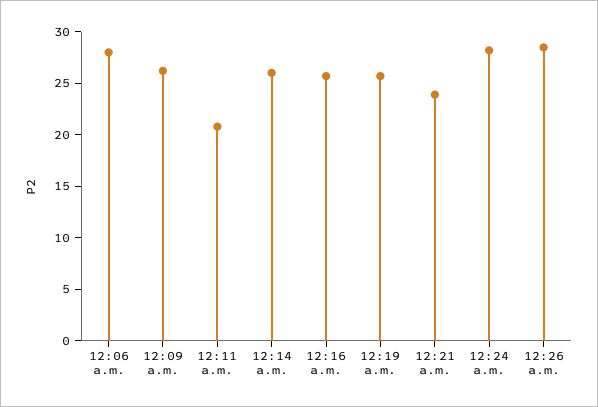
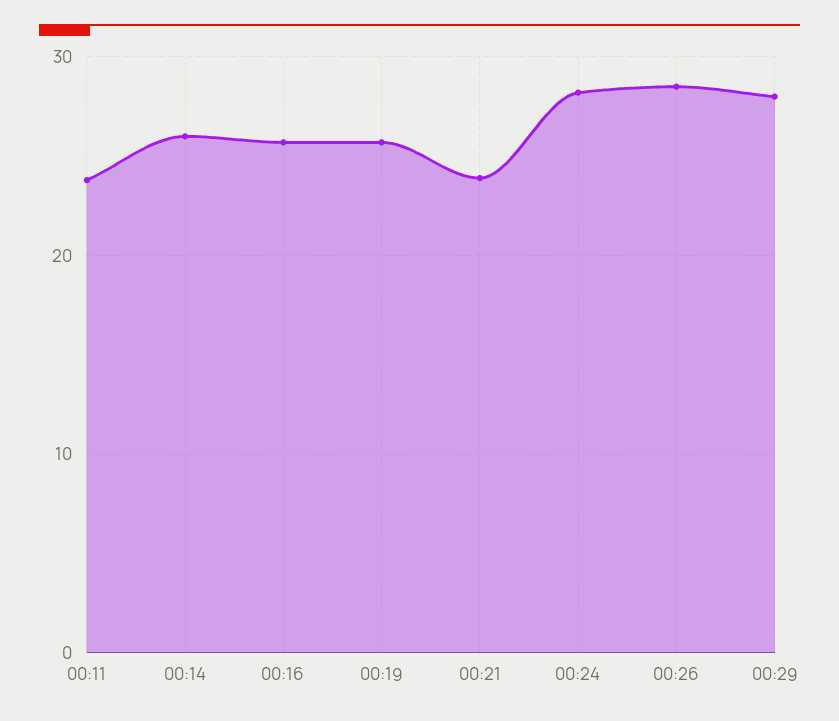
12:06 a.m.: 28 -> none
12:09 a.m.: 26 -> none
12:11 a.m.: 21 -> 24
00:29: none -> 28

